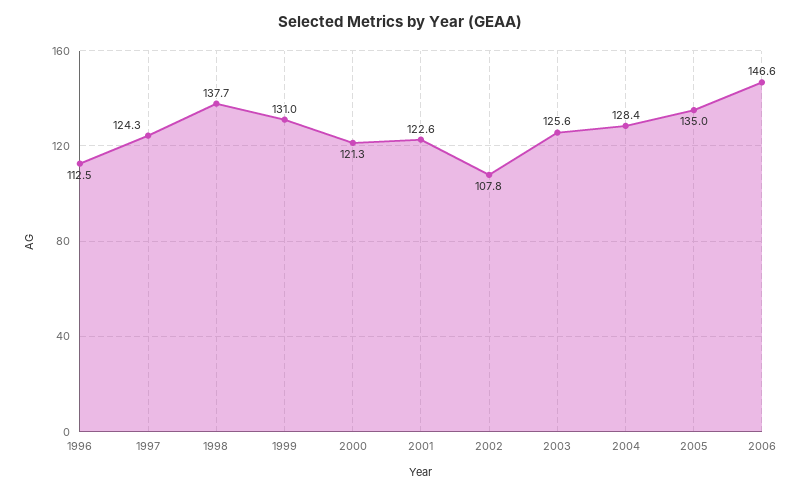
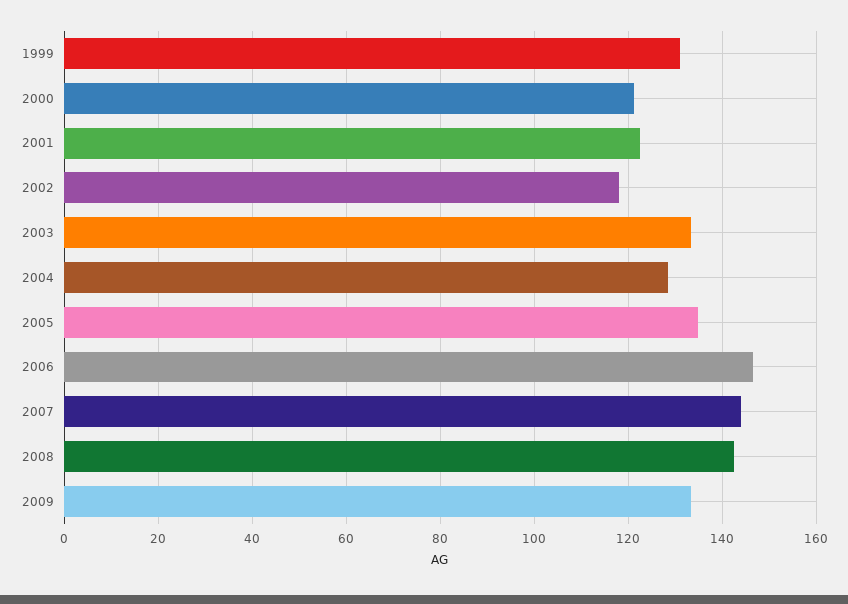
1996: 112.5 -> none
1997: 124.3 -> none
1998: 137.7 -> none
2002: 107.8 -> 118
2003: 125.6 -> 134
2007: none -> 144
2008: none -> 142
2009: none -> 134

